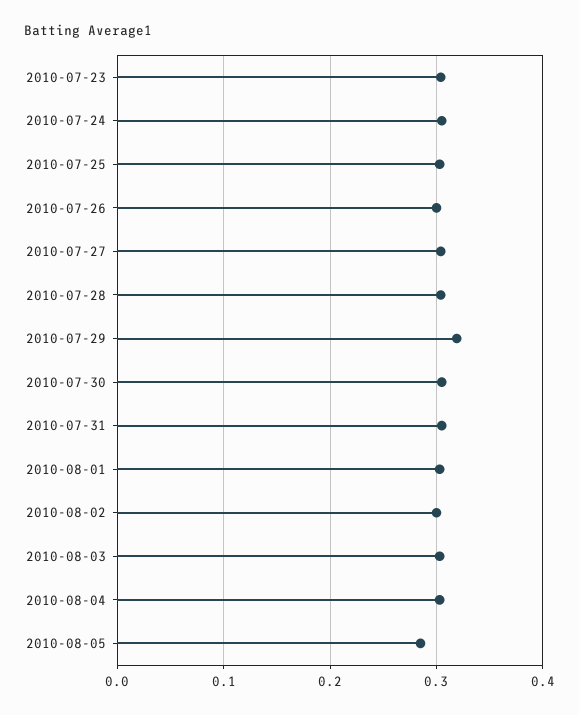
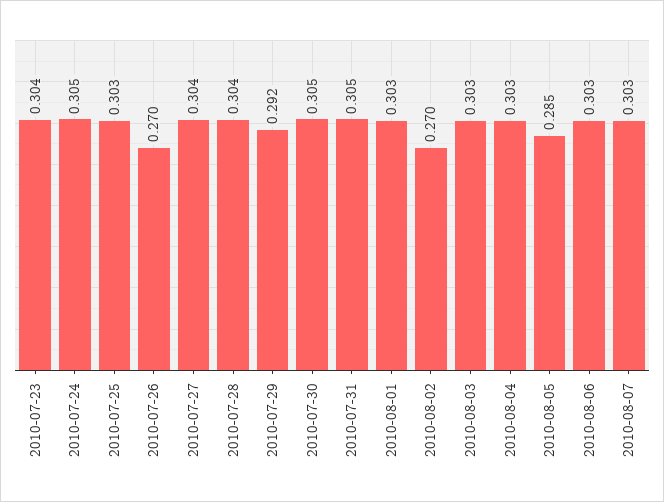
2010-07-26: 0.3 -> 0.27
2010-07-29: 0.32 -> 0.292
2010-08-02: 0.3 -> 0.27
2010-08-06: none -> 0.303
2010-08-07: none -> 0.303

